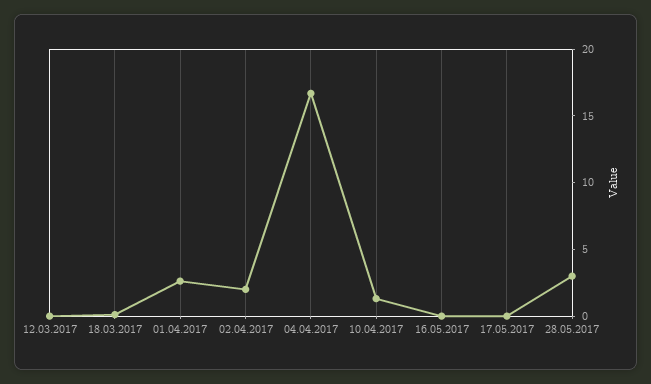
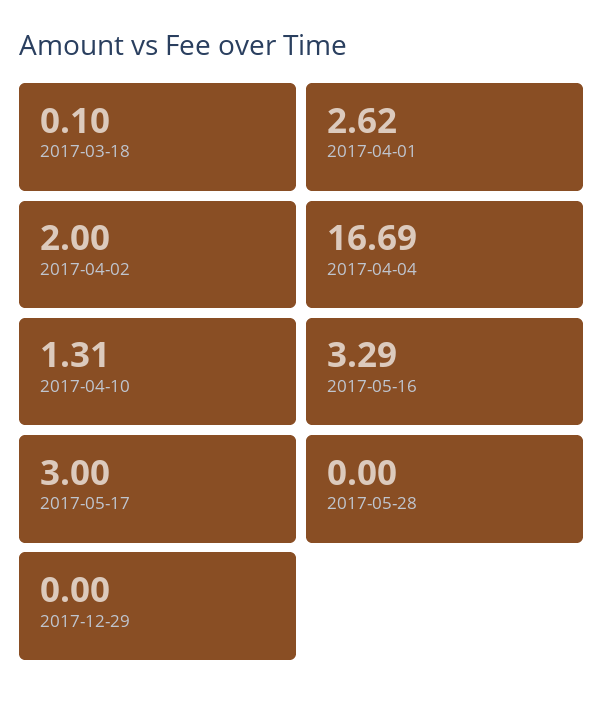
12.03.2017: 0 -> none
16.05.2017: 0 -> 3.29
17.05.2017: 0 -> 3
28.05.2017: 3 -> 0
2017-12-29: none -> 0

